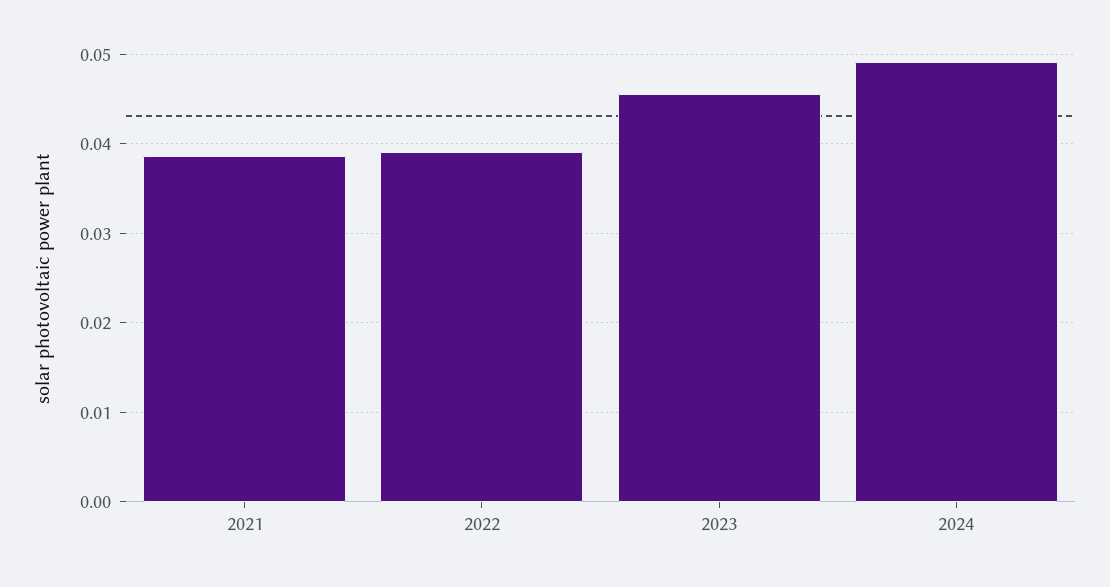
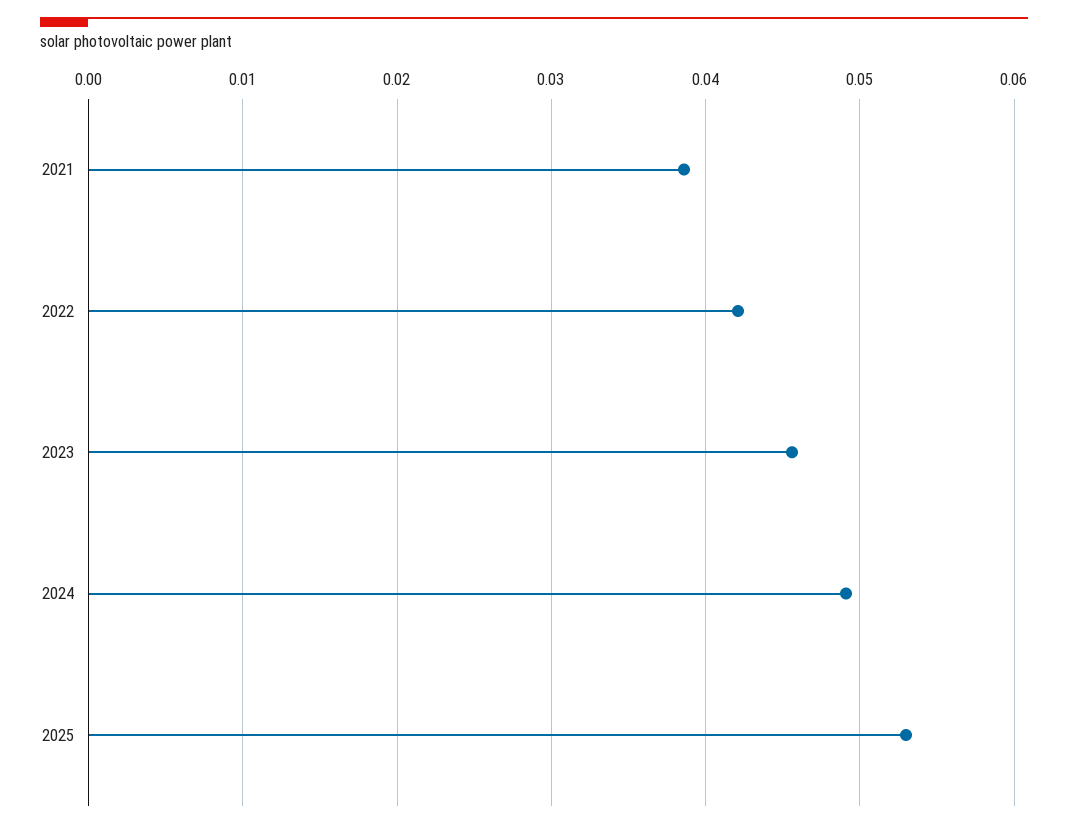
2022: 0.039 -> 0.042
2025: none -> 0.053

